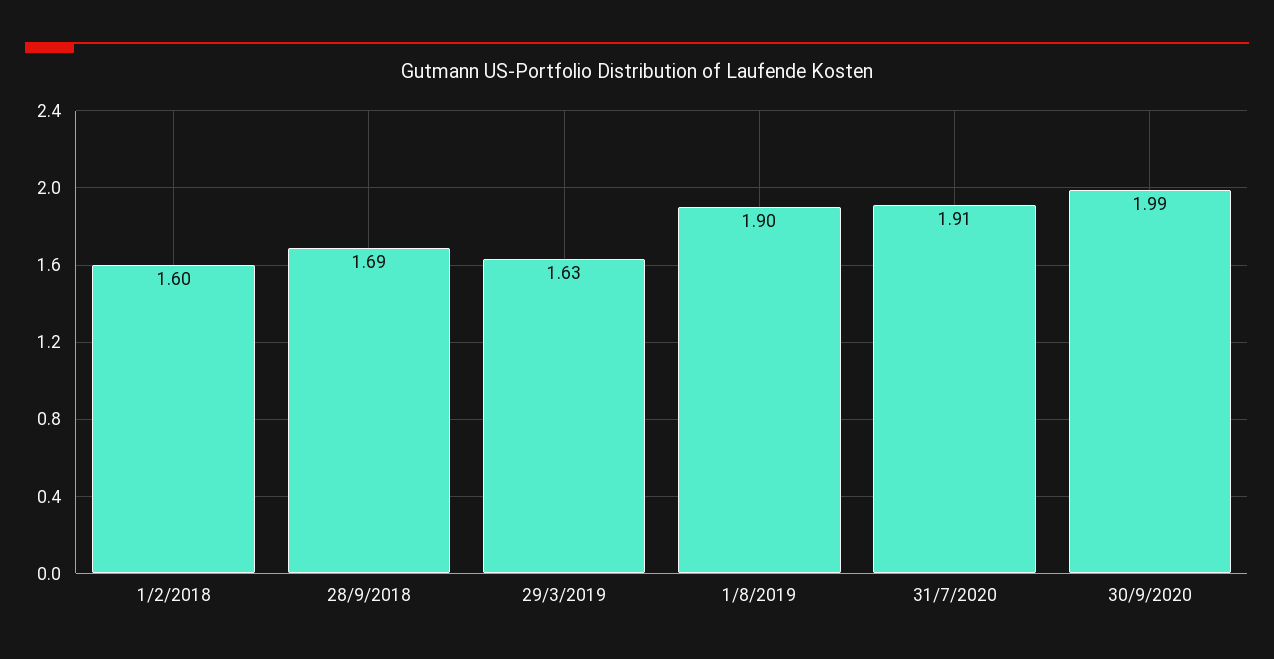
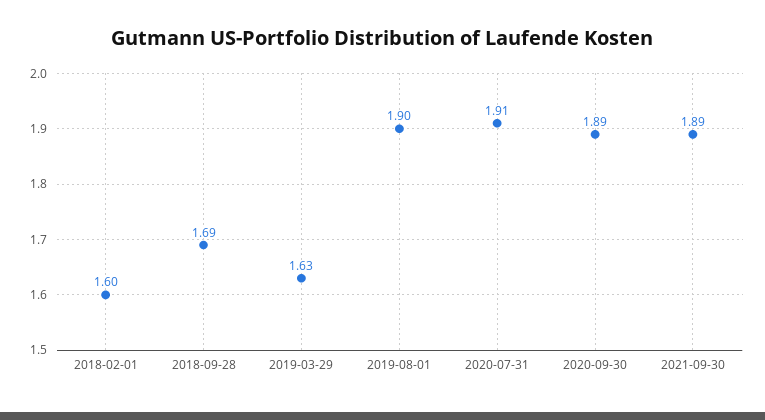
30/9/2020: 1.99 -> 1.89
2021-09-30: none -> 1.89

